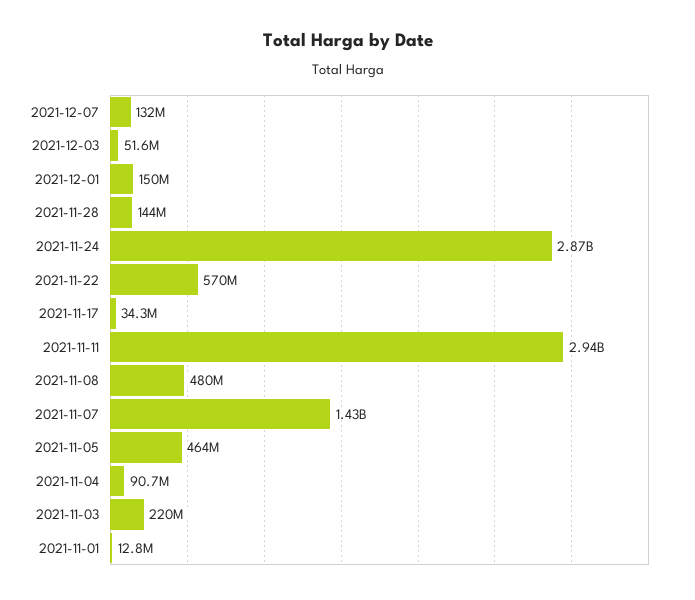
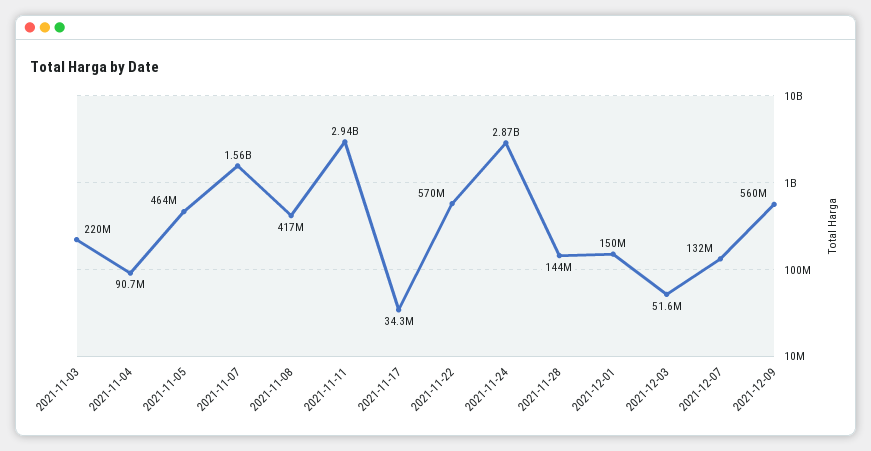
2021-11-08: 480000000 -> 417000000
2021-11-07: 1430000000 -> 1560000000
2021-11-01: 12800000 -> none
2021-12-09: none -> 560000000

